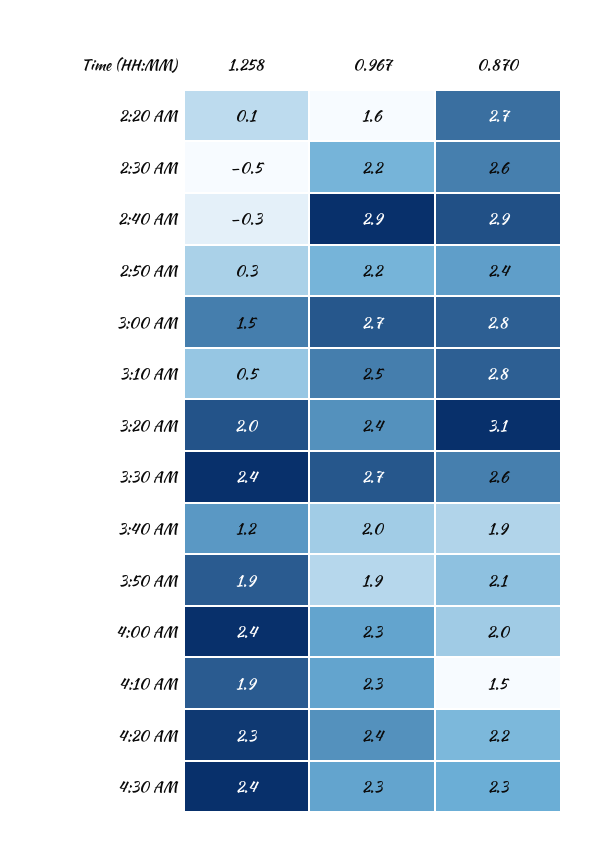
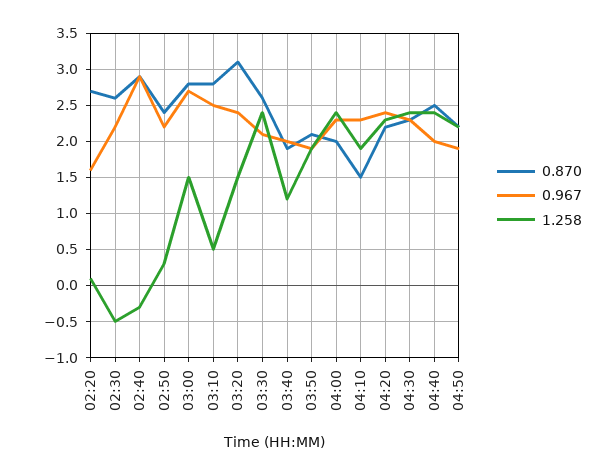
1.258, 3:20 AM: 2 -> 1.5
0.967, 3:30 AM: 2.7 -> 2.1
0.870, 04:40: none -> 2.5
0.967, 04:40: none -> 2
1.258, 04:40: none -> 2.4
0.870, 04:50: none -> 2.2
0.967, 04:50: none -> 1.9
1.258, 04:50: none -> 2.2

